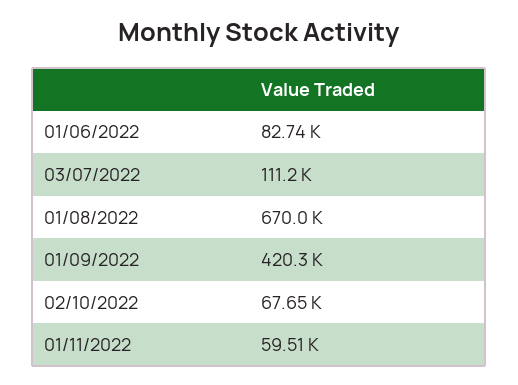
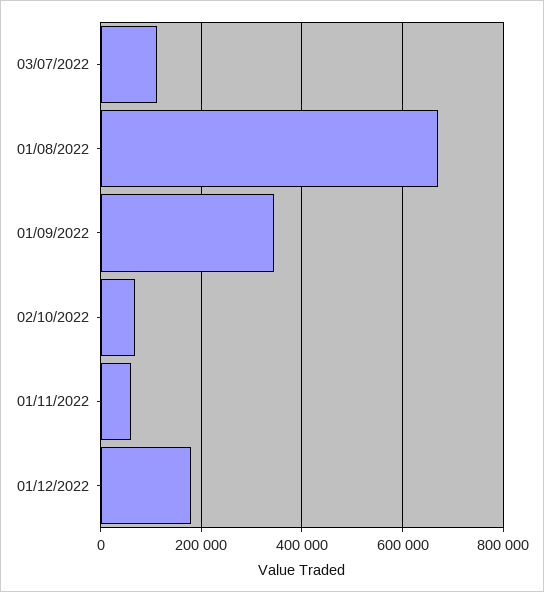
01/06/2022: 82740 -> none
01/09/2022: 420300 -> 340000
01/12/2022: none -> 180000

